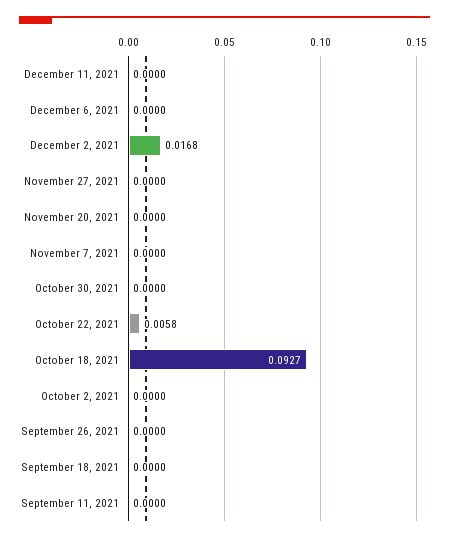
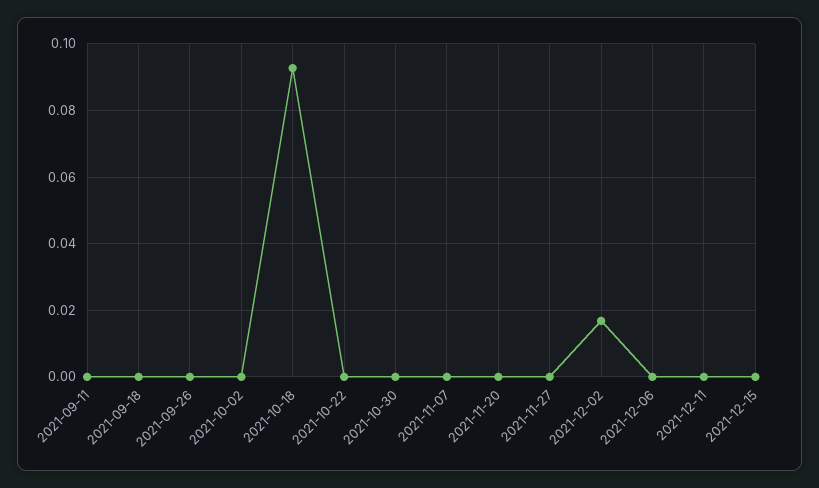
October 22, 2021: 0.0058 -> 0
2021-12-15: none -> 0

